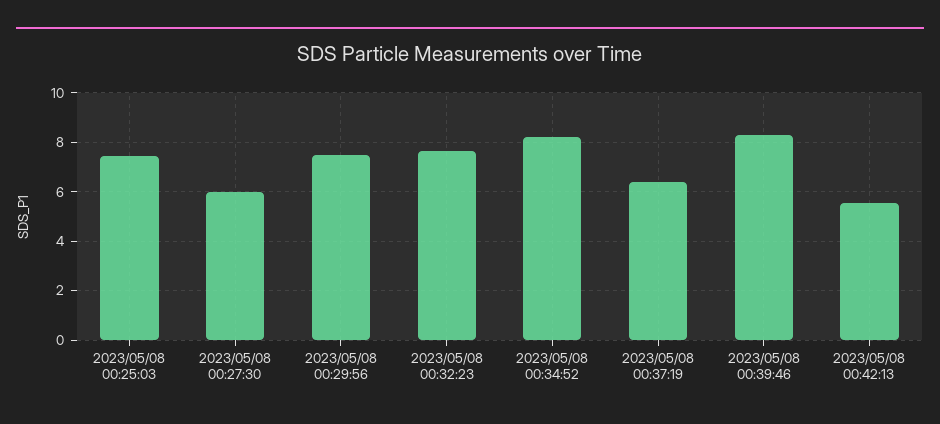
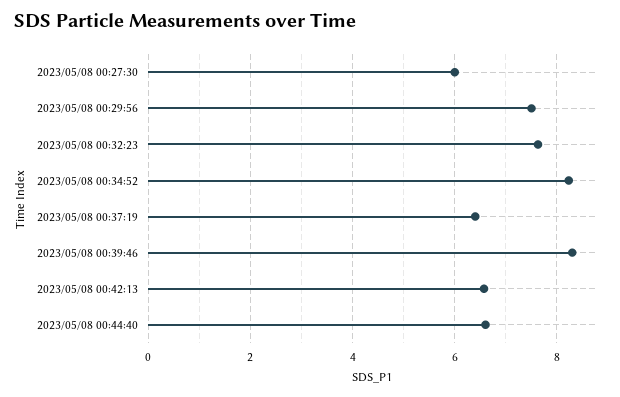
2023/05/08 00:25:03: 7.5 -> none
2023/05/08 00:42:13: 5.5 -> 6.6
2023/05/08 00:44:40: none -> 6.6

